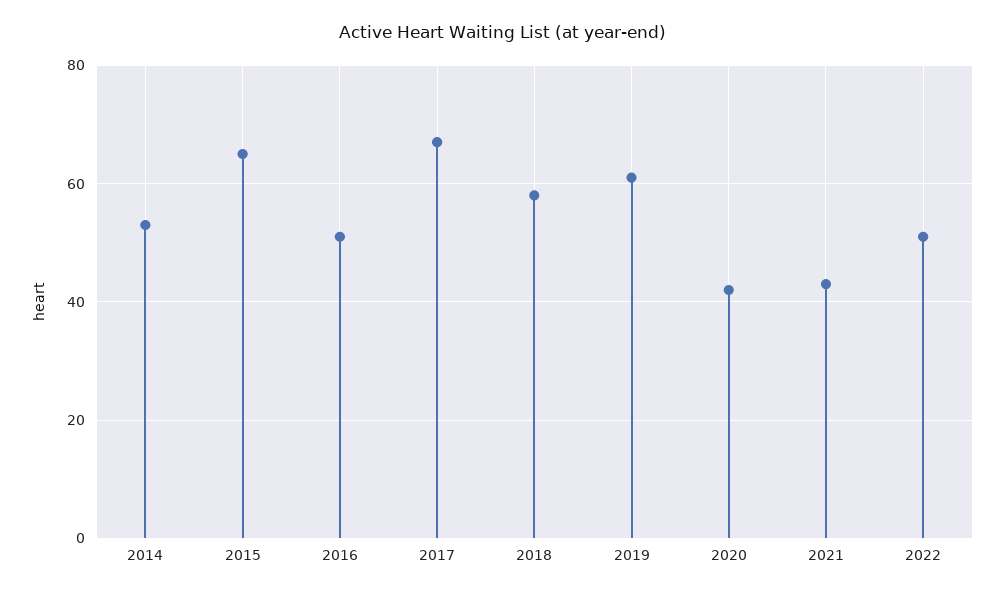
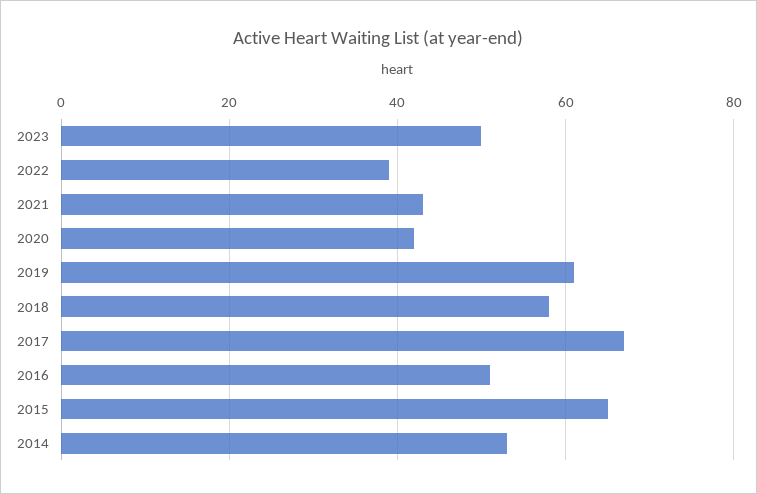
2022: 50 -> 40
2023: none -> 50

